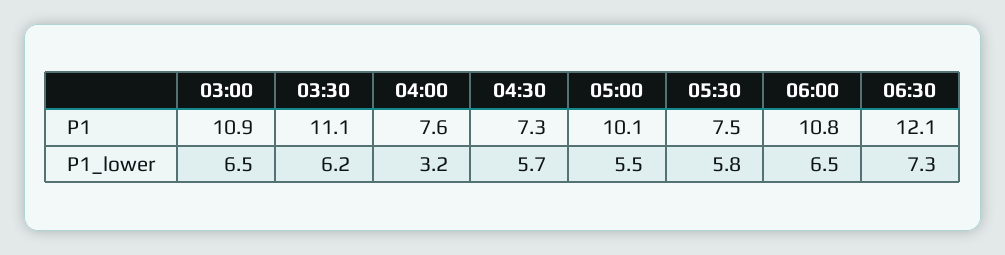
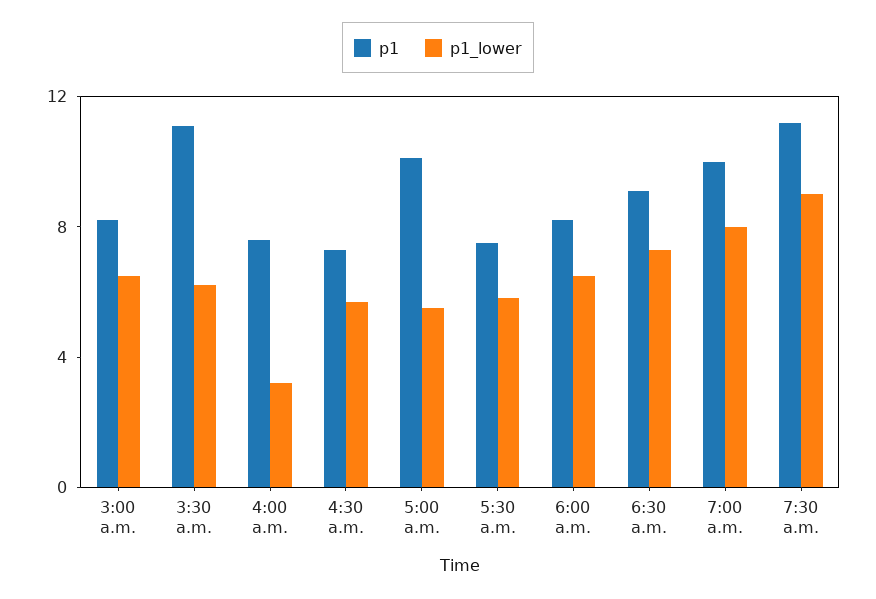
P1, 03:00: 10.9 -> 8
P1, 06:00: 10.8 -> 8
P1, 06:30: 12.1 -> 9
P1, 7:00 a.m.: none -> 10
P1_lower, 7:00 a.m.: none -> 8
P1, 7:30 a.m.: none -> 11
P1_lower, 7:30 a.m.: none -> 9

